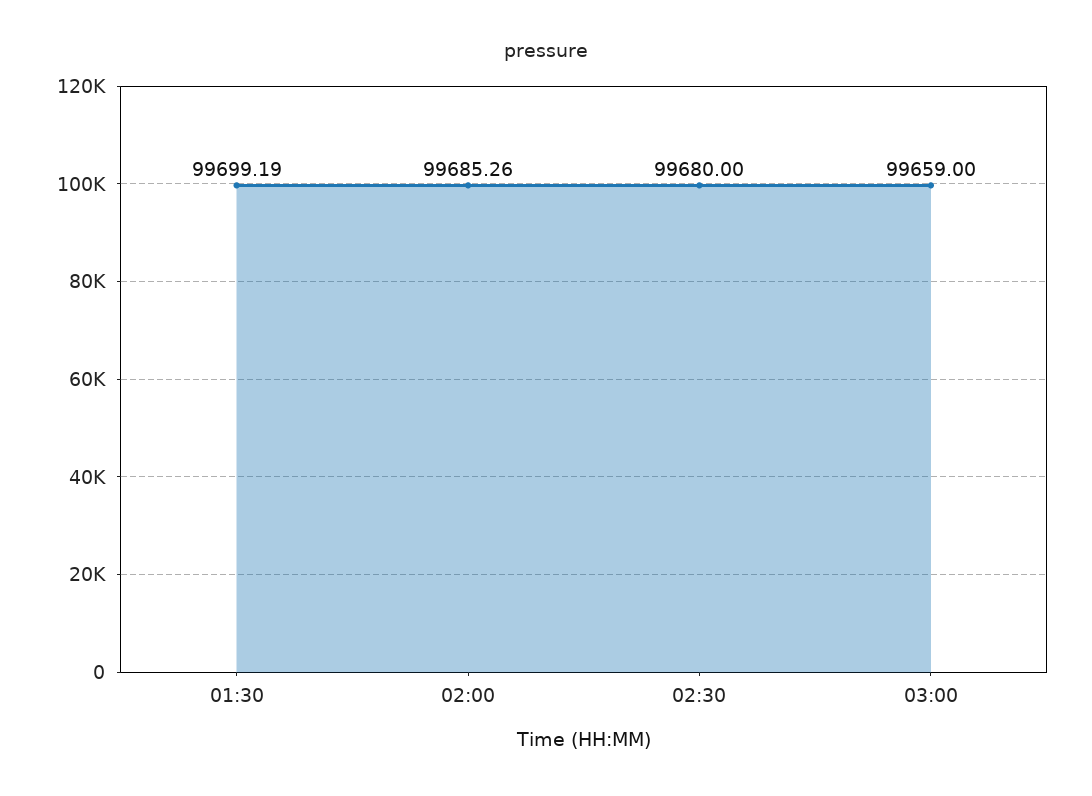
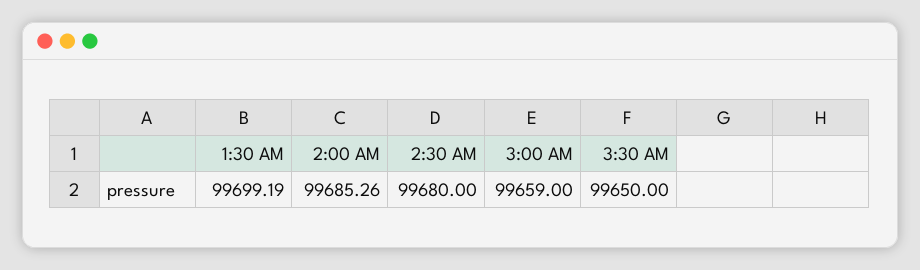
3:30 AM: none -> 99650

